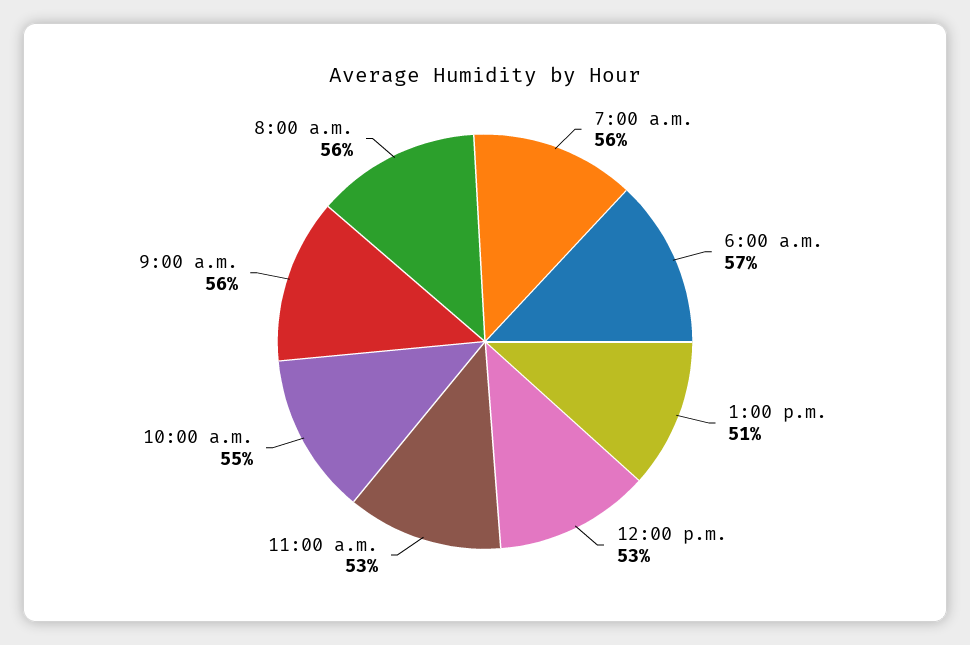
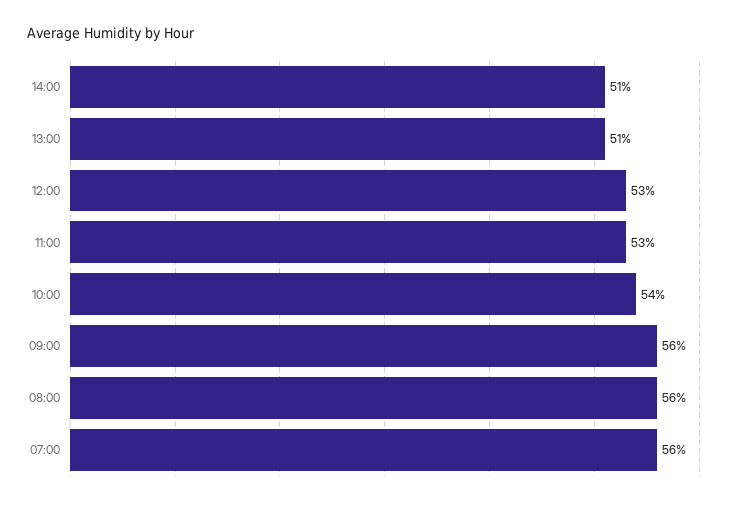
6:00 a.m.: 57 -> none
10:00 a.m.: 55 -> 54
14:00: none -> 51

